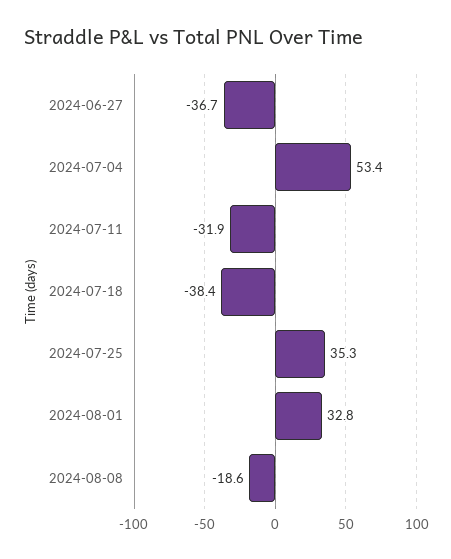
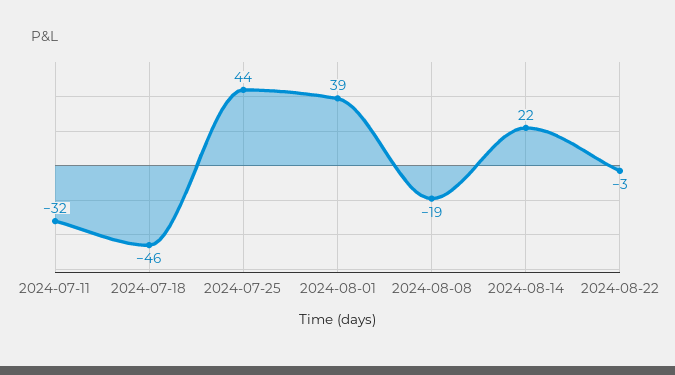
2024-06-27: -36.7 -> none
2024-07-04: 53.4 -> none
2024-07-18: -38.4 -> -46
2024-07-25: 35.3 -> 44
2024-08-01: 32.8 -> 39
2024-08-14: none -> 22
2024-08-22: none -> -3

